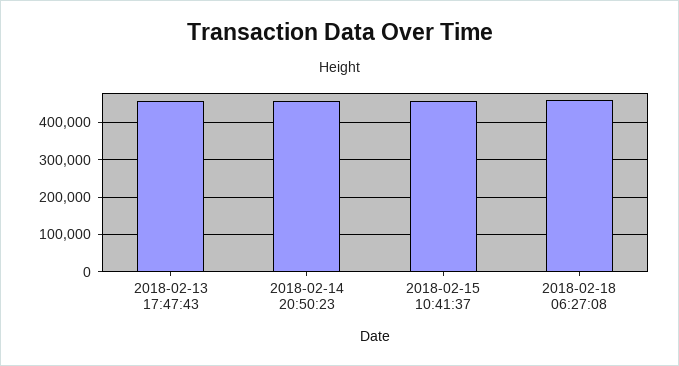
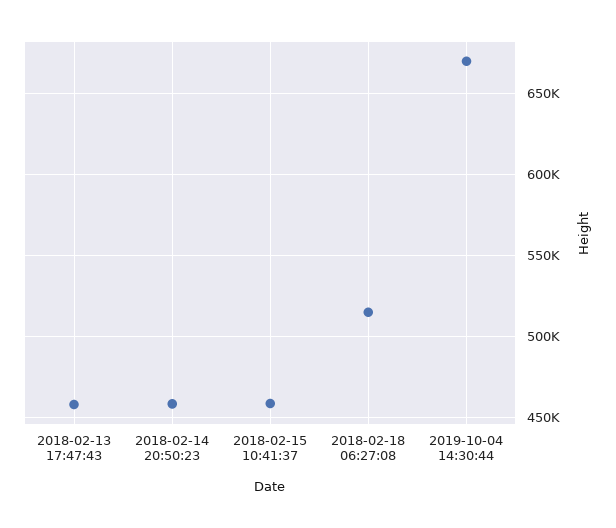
2018-02-18 06:27:08: 460000 -> 515000
2019-10-04 14:30:44: none -> 670000

